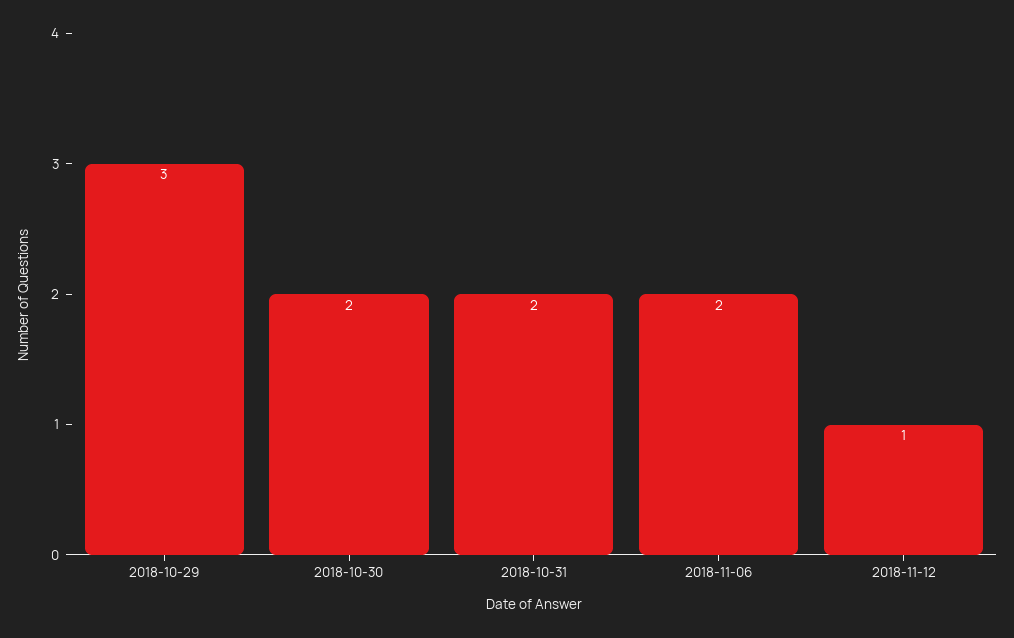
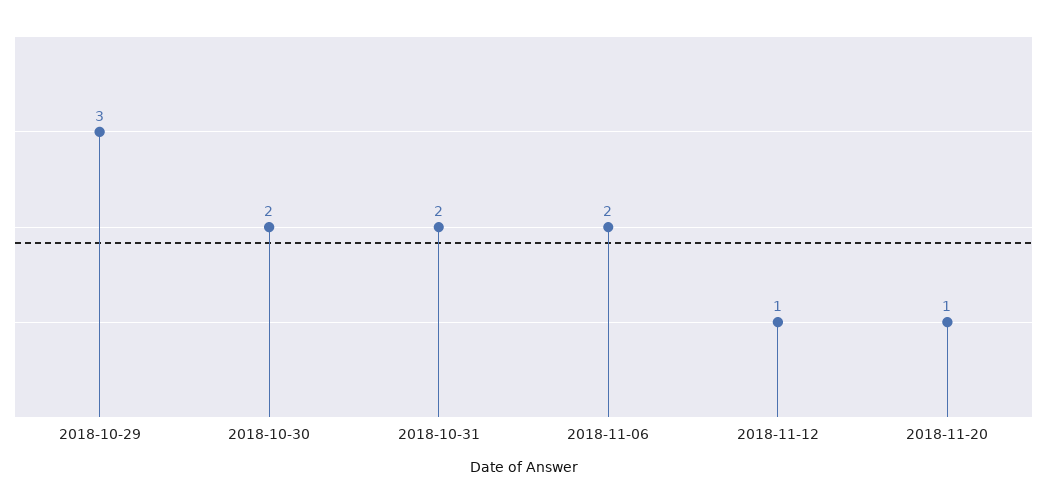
2018-11-20: none -> 1

